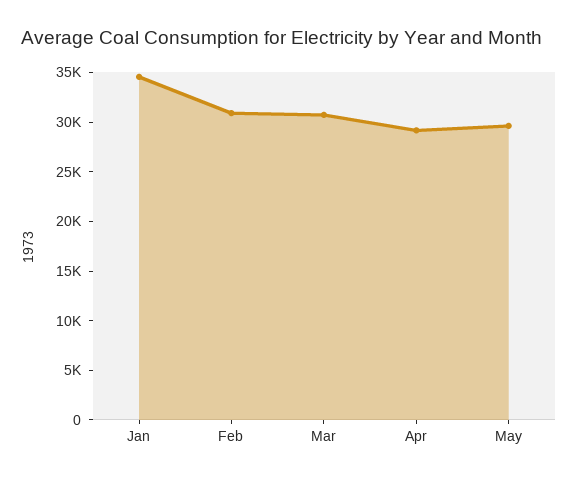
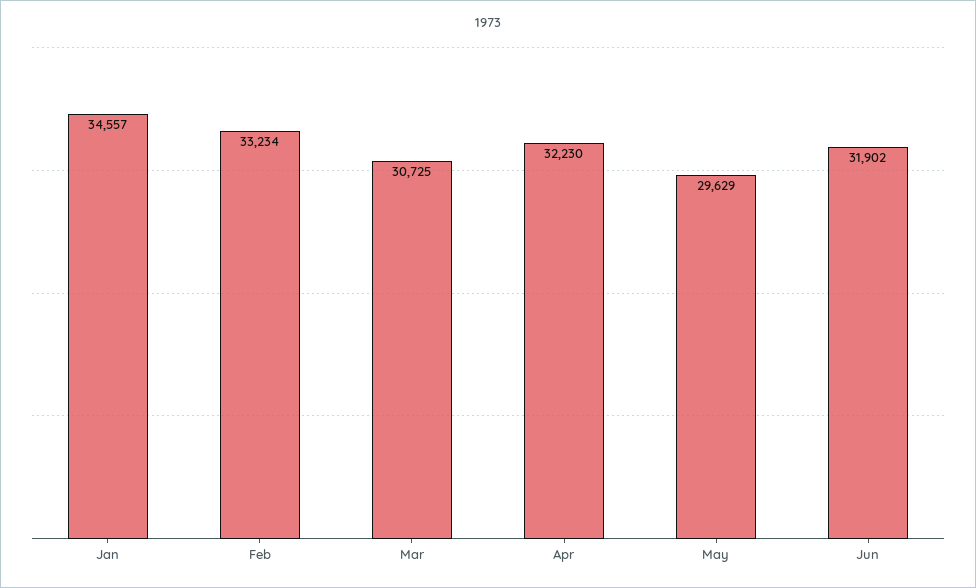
Feb: 31000 -> 33234
Apr: 29000 -> 32230
Jun: none -> 31902

